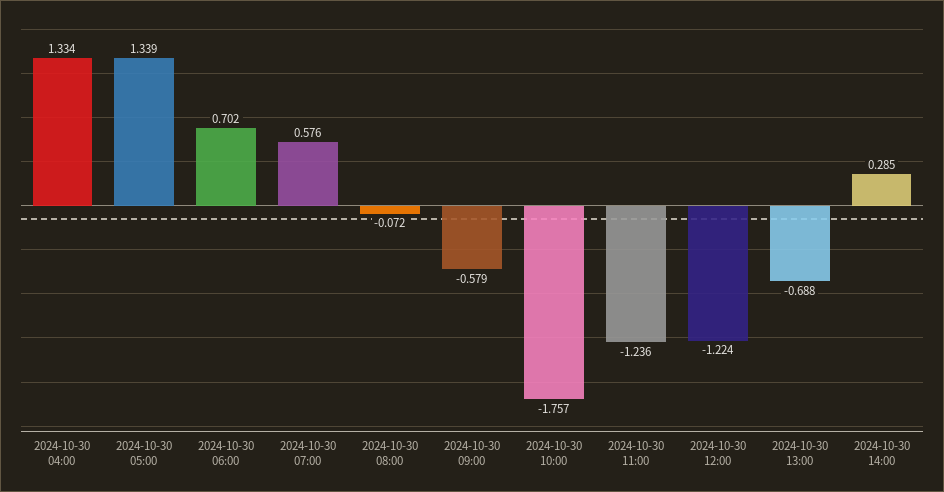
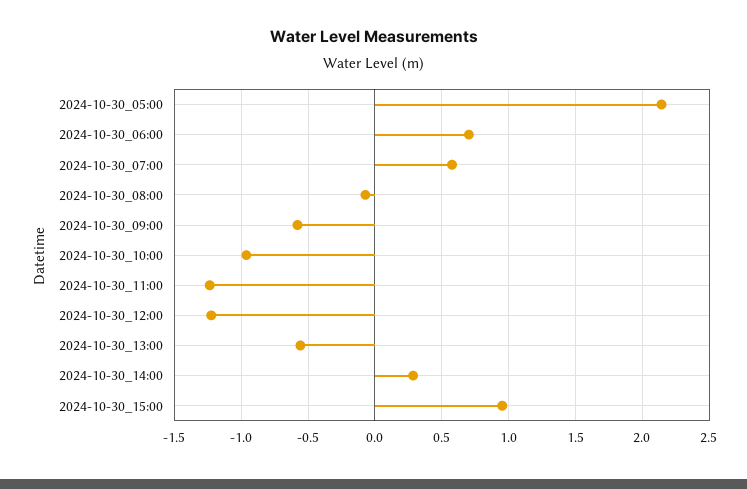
2024-10-30 04:00: 1.334 -> none
2024-10-30 05:00: 1.339 -> 2.15
2024-10-30 10:00: -1.757 -> -0.95
2024-10-30 13:00: -0.688 -> -0.55
2024-10-30_15:00: none -> 0.95

